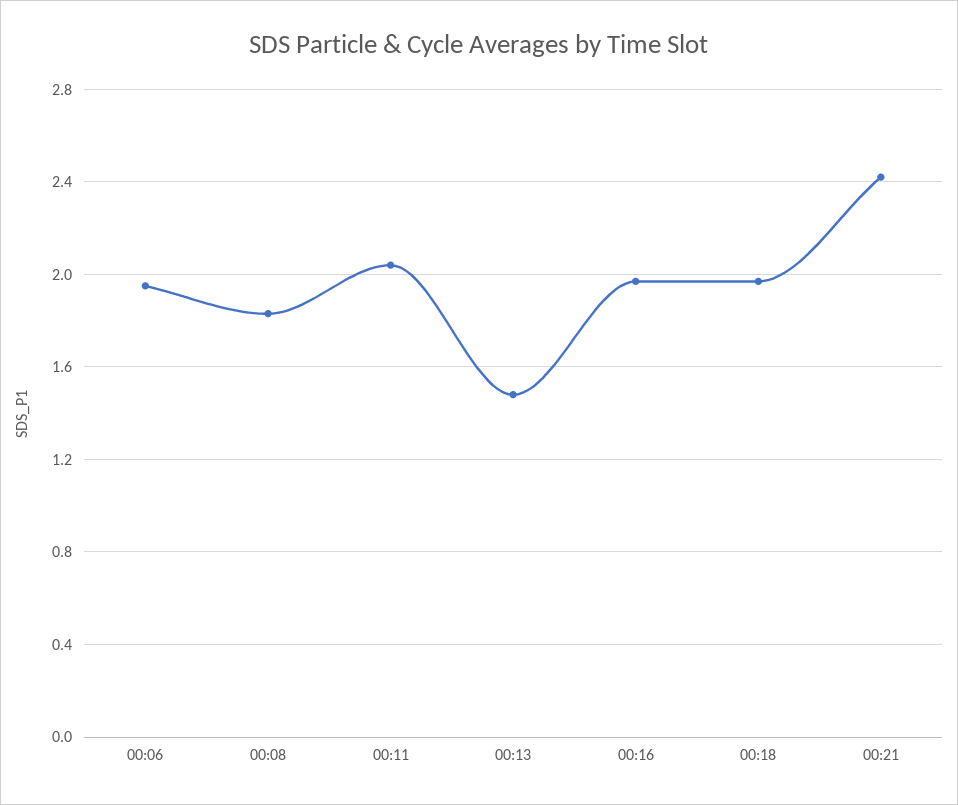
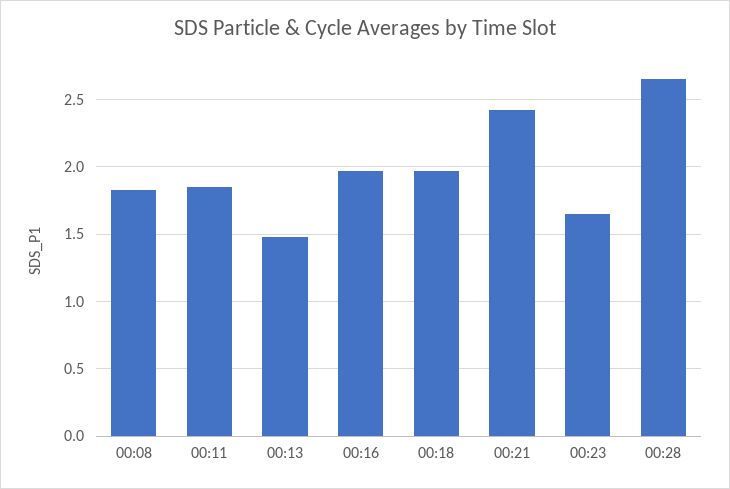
00:06: 1.95 -> none
00:11: 2.05 -> 1.85
00:23: none -> 1.65
00:28: none -> 2.65

